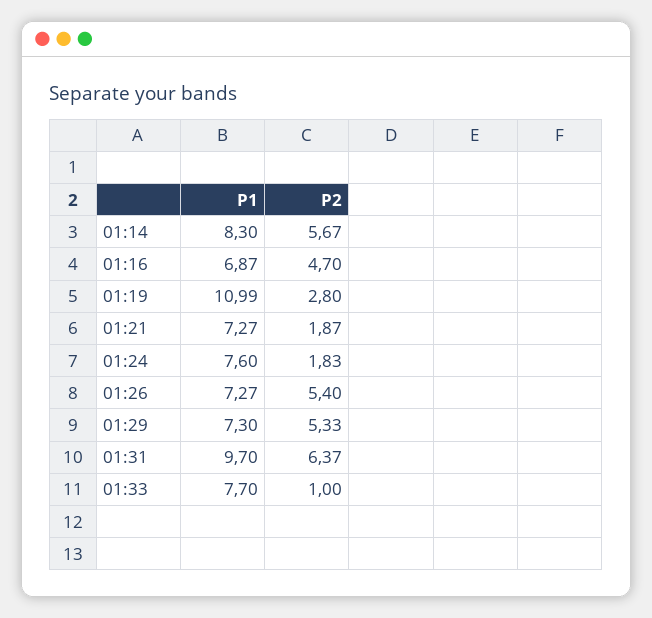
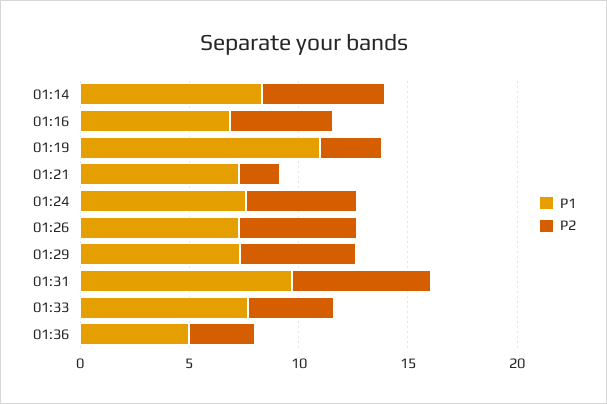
P2, 01:24: 1.83 -> 5
P2, 01:33: 1 -> 4
P1, 01:36: none -> 5
P2, 01:36: none -> 3

